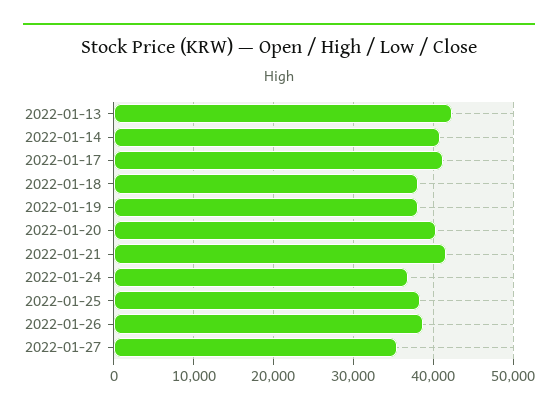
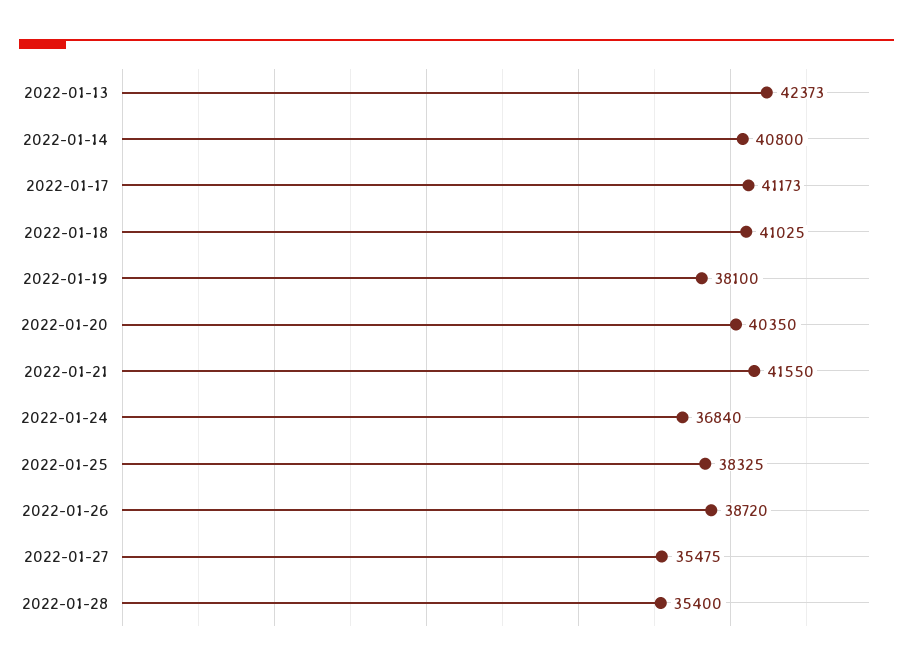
2022-01-18: 38000 -> 41025
2022-01-28: none -> 35400

